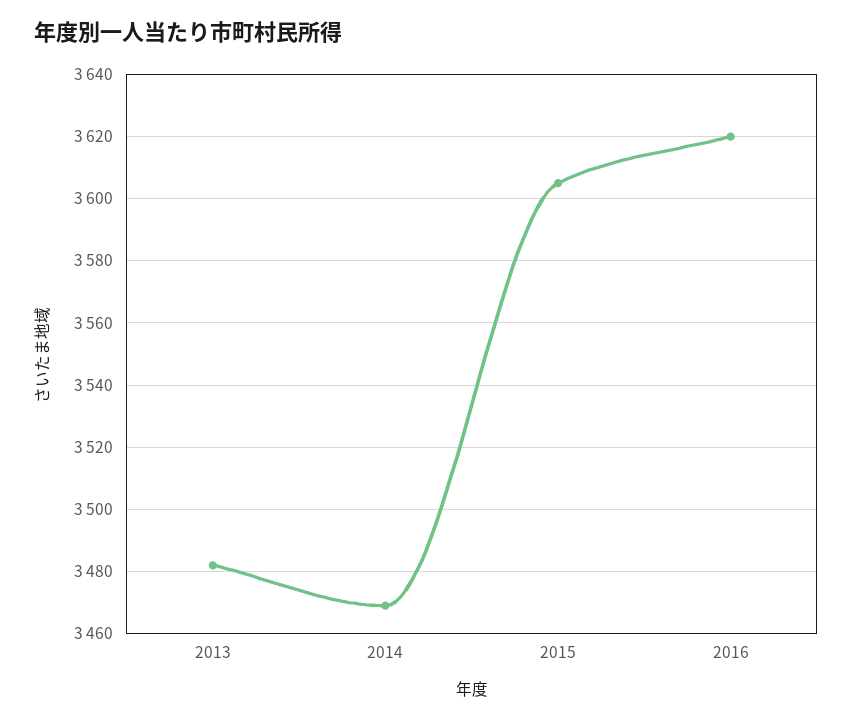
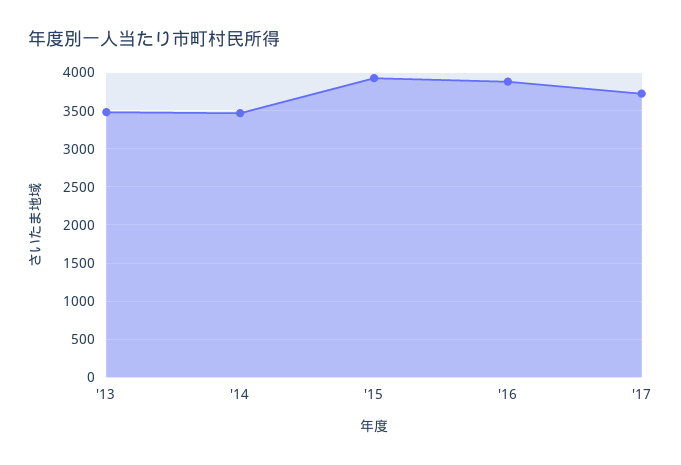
2015: 3605 -> 3900
2016: 3620 -> 3900
'17: none -> 3700

